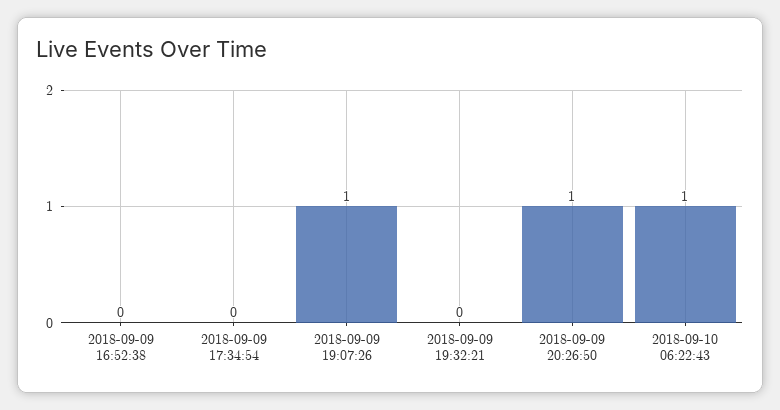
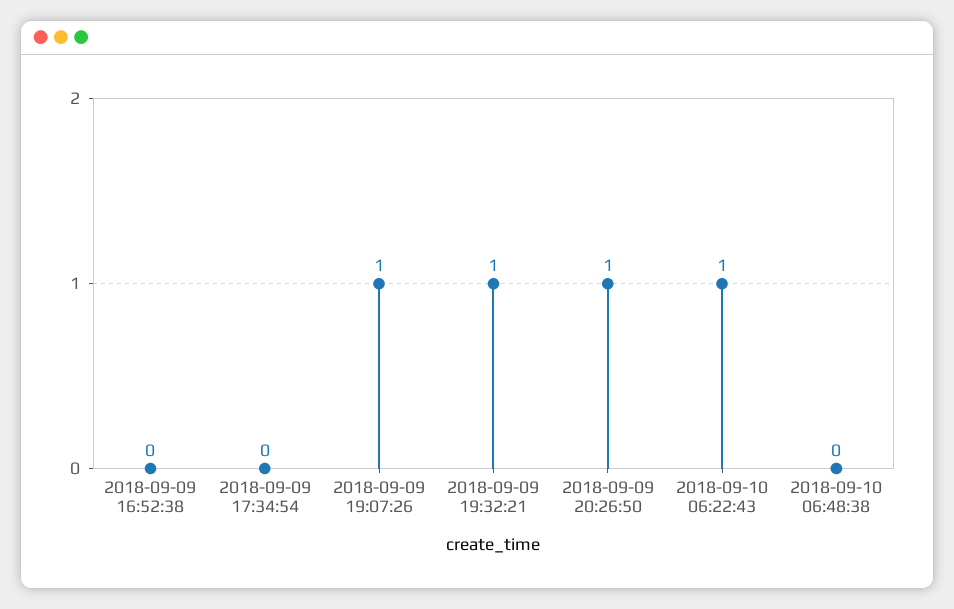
2018-09-09 19:32:21: 0 -> 1
2018-09-10 06:48:38: none -> 0

